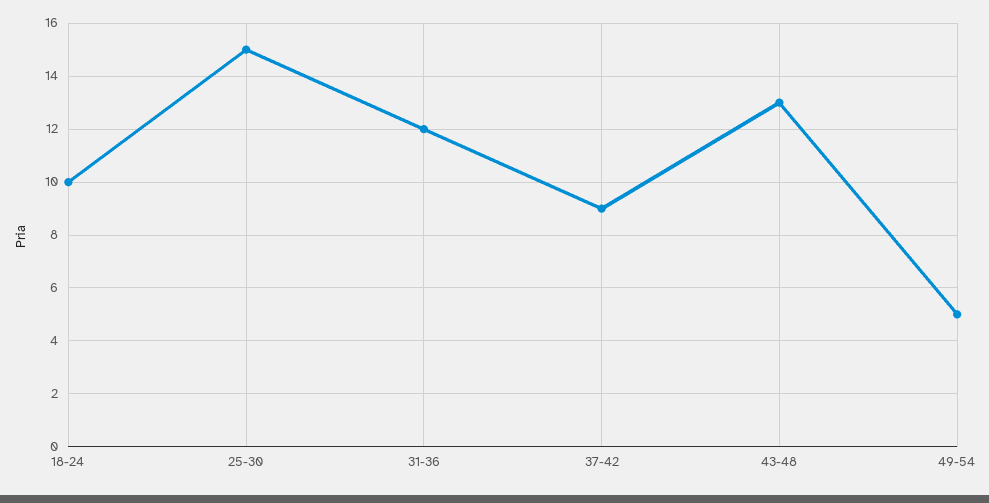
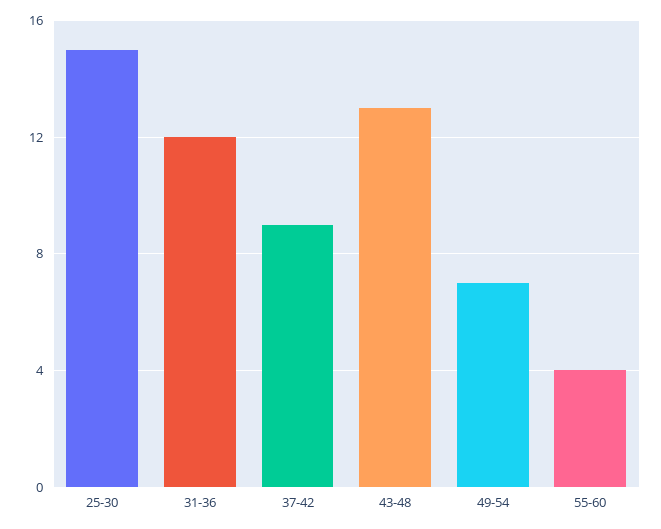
18-24: 10 -> none
49-54: 5 -> 7
55-60: none -> 4

